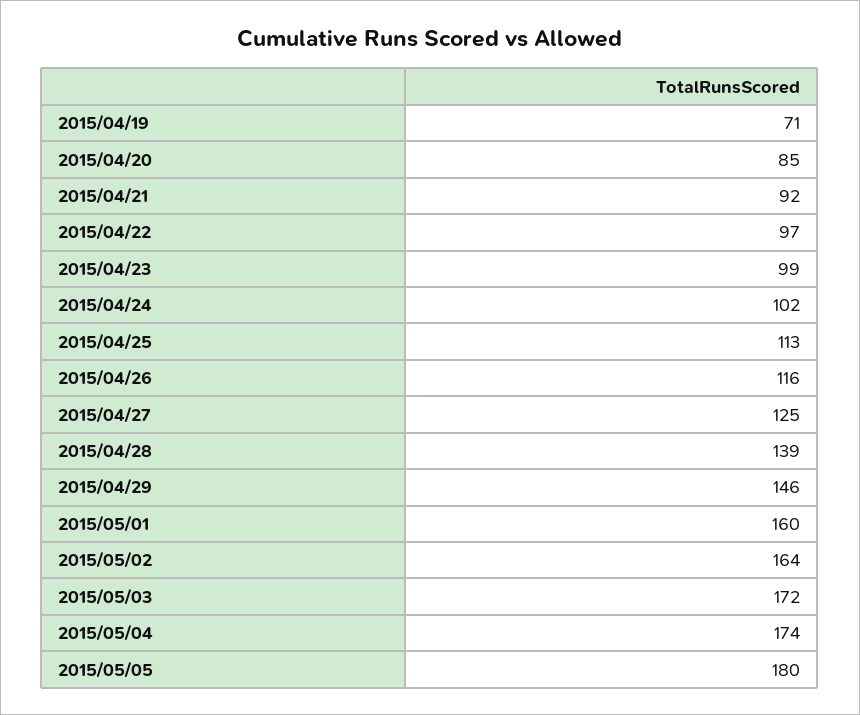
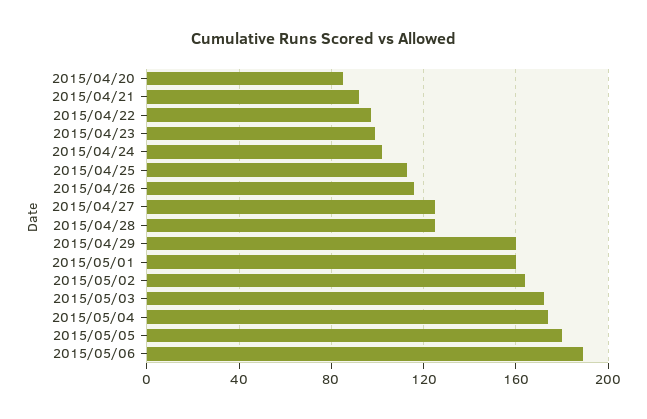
2015/04/19: 71 -> none
2015/04/28: 139 -> 125
2015/04/29: 146 -> 160
2015/05/06: none -> 190

